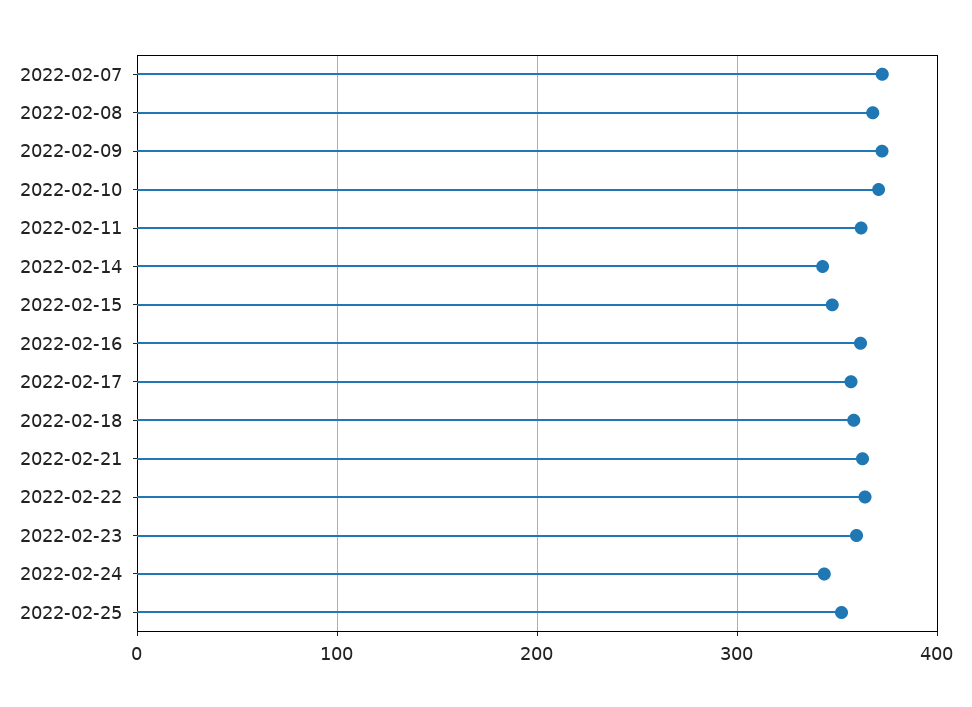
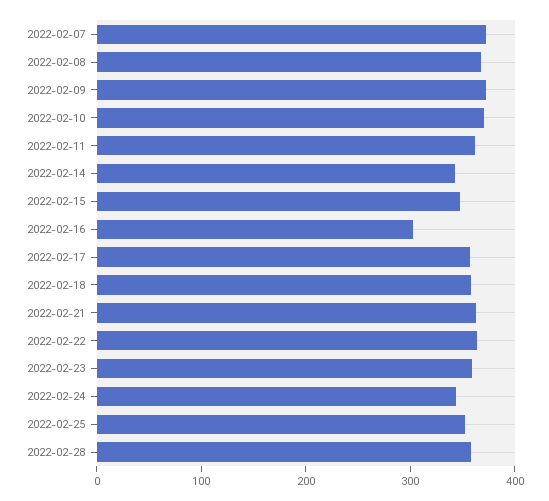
2022-02-16: 360 -> 300
2022-02-28: none -> 360

